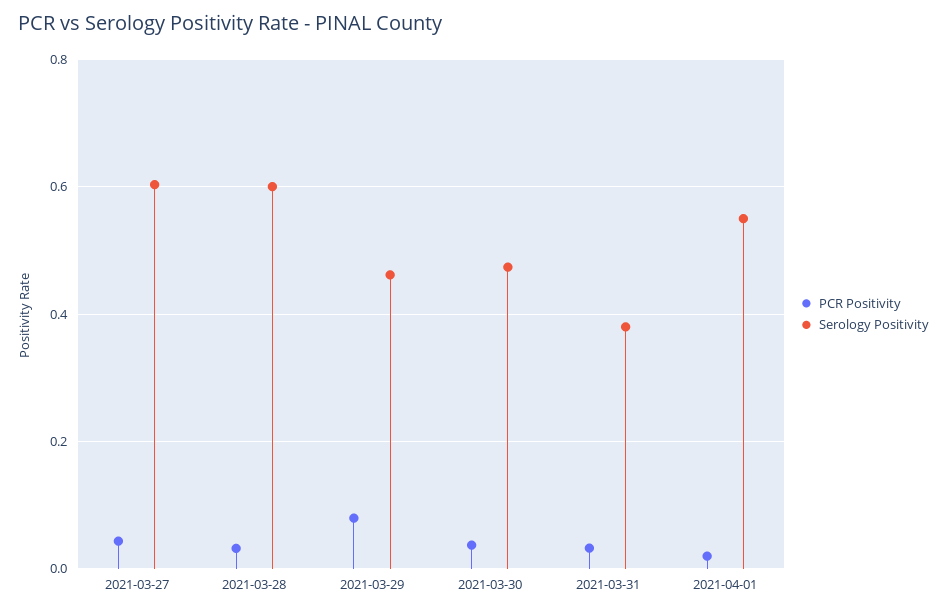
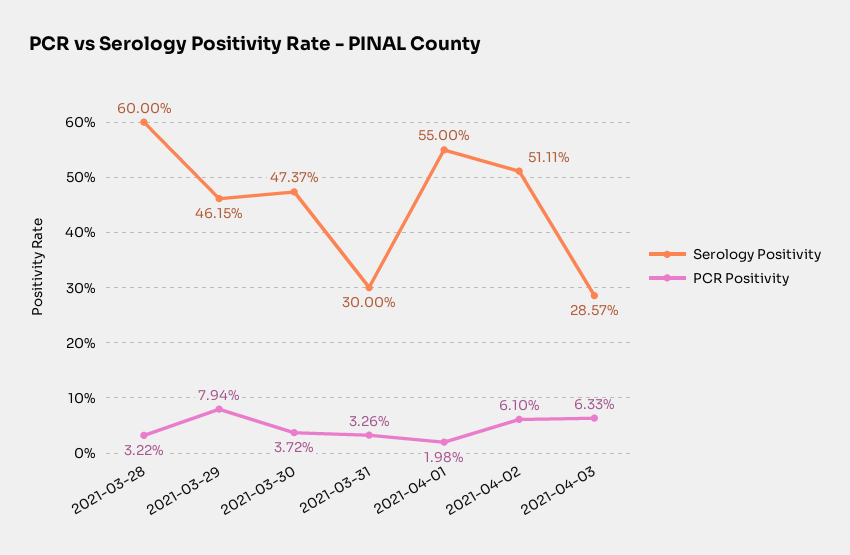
PCR Positivity, 2021-03-27: 0.04 -> none
Serology Positivity, 2021-03-27: 0.6 -> none
Serology Positivity, 2021-03-31: 0.38 -> 0.3
Serology Positivity, 2021-04-02: none -> 0.5111
PCR Positivity, 2021-04-02: none -> 0.061
Serology Positivity, 2021-04-03: none -> 0.2857
PCR Positivity, 2021-04-03: none -> 0.0633

